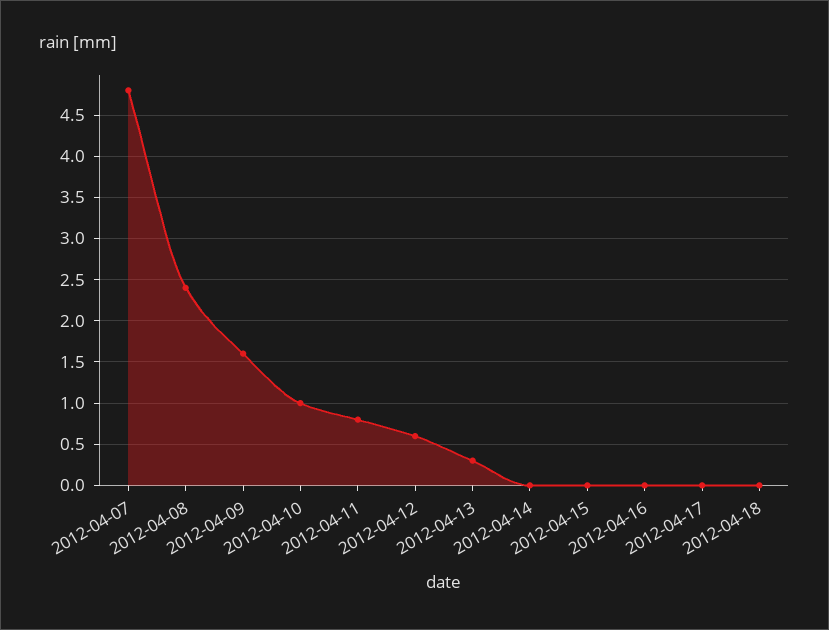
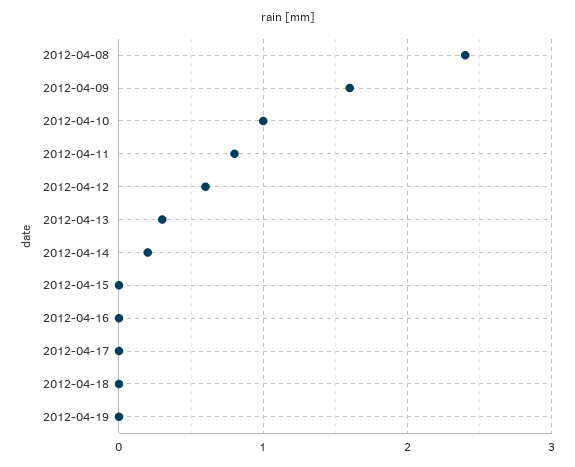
2012-04-07: 4.8 -> none
2012-04-14: 0 -> 0.2
2012-04-19: none -> 0

